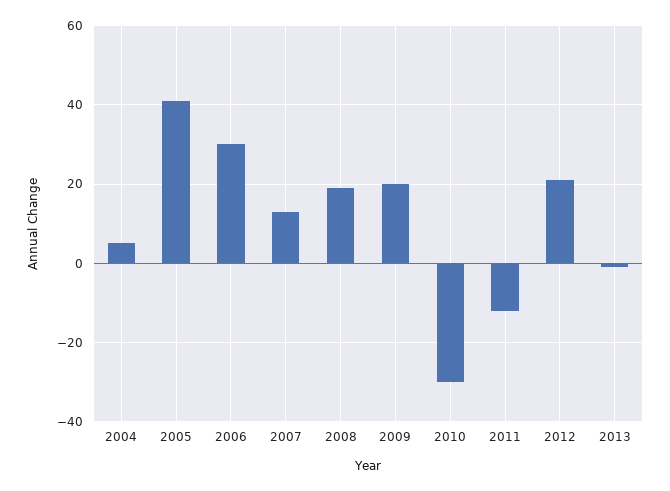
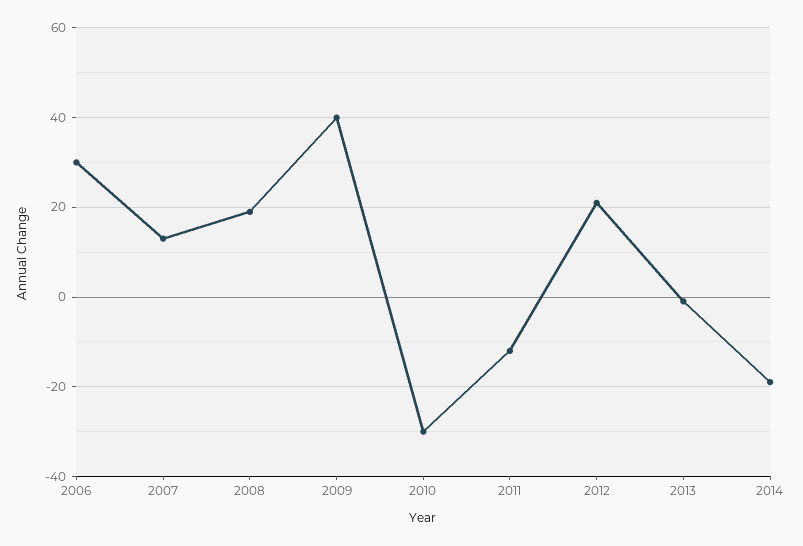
2004: 5 -> none
2005: 40 -> none
2009: 20 -> 40
2014: none -> -20

